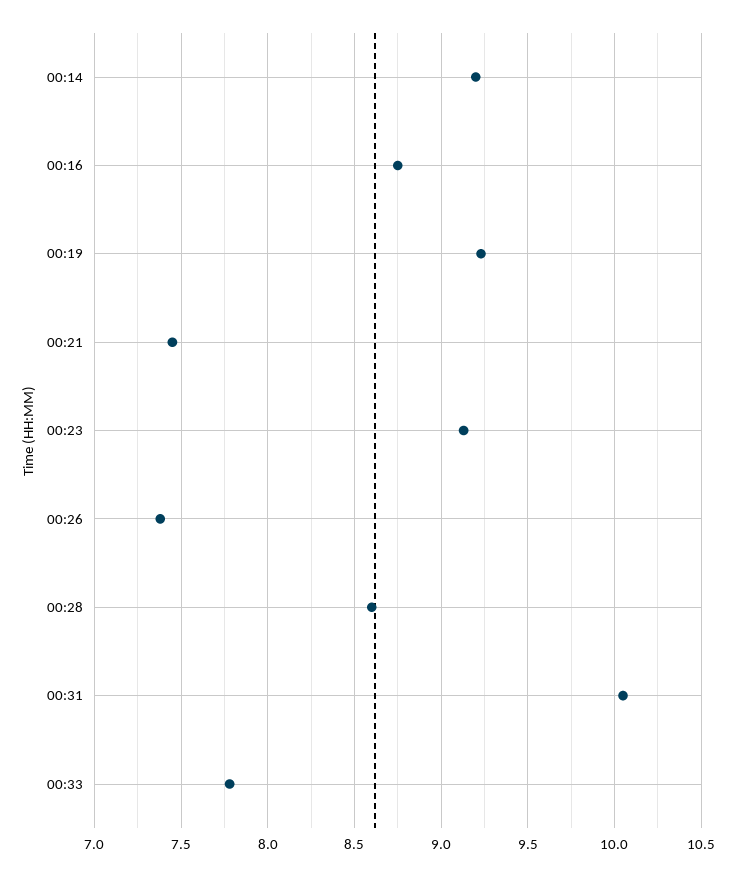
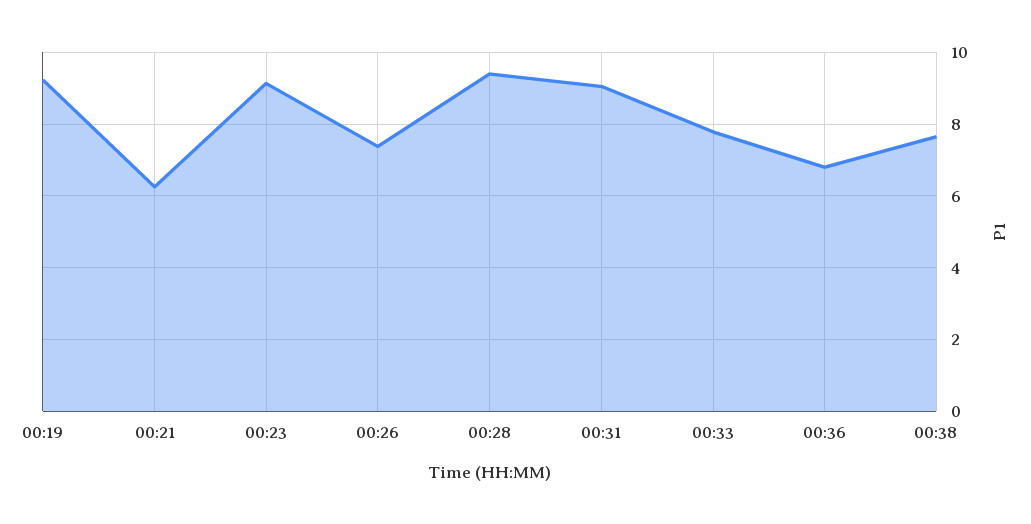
00:14: 9.2 -> none
00:16: 8.75 -> none
00:21: 7.45 -> 6.2
00:28: 8.6 -> 9.4
00:31: 10.05 -> 9
00:36: none -> 6.8
00:38: none -> 7.6

